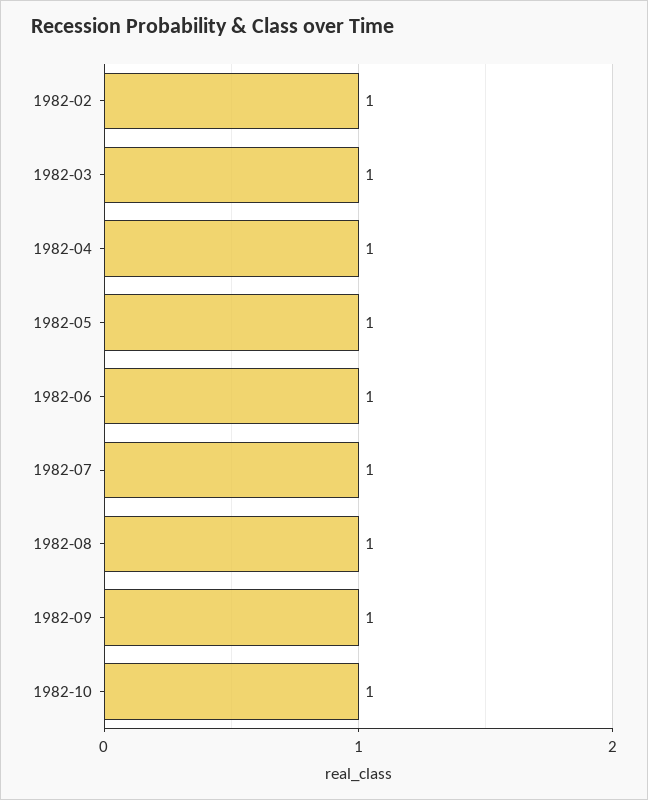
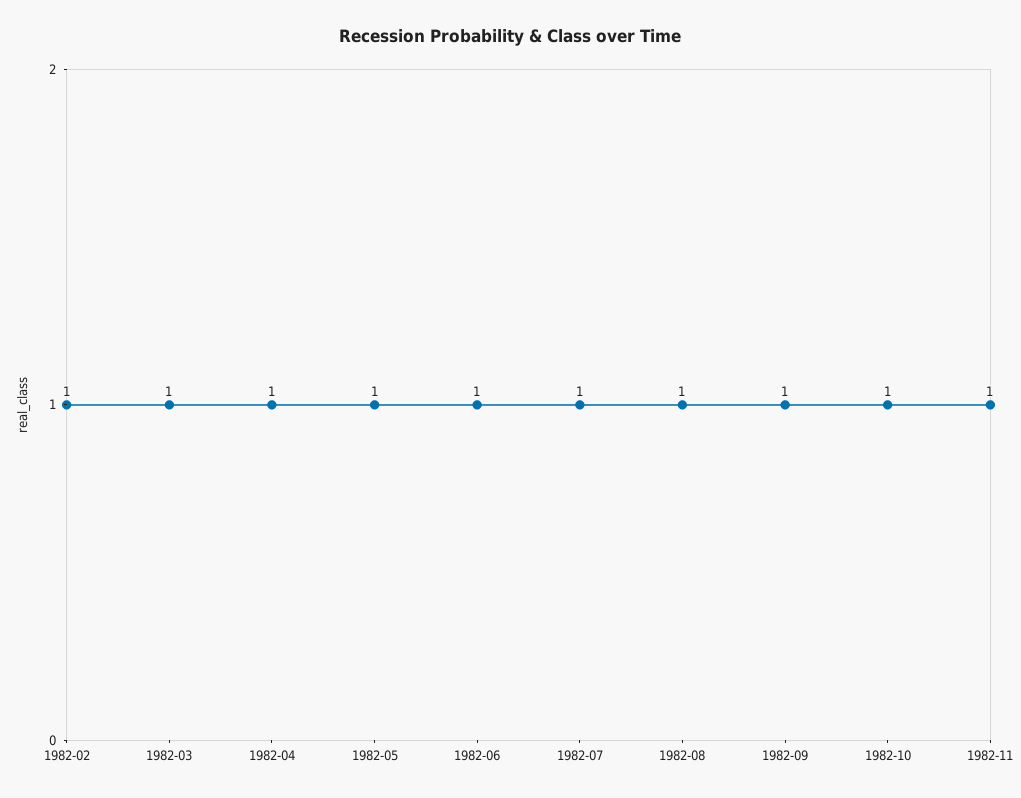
1982-11: none -> 1

